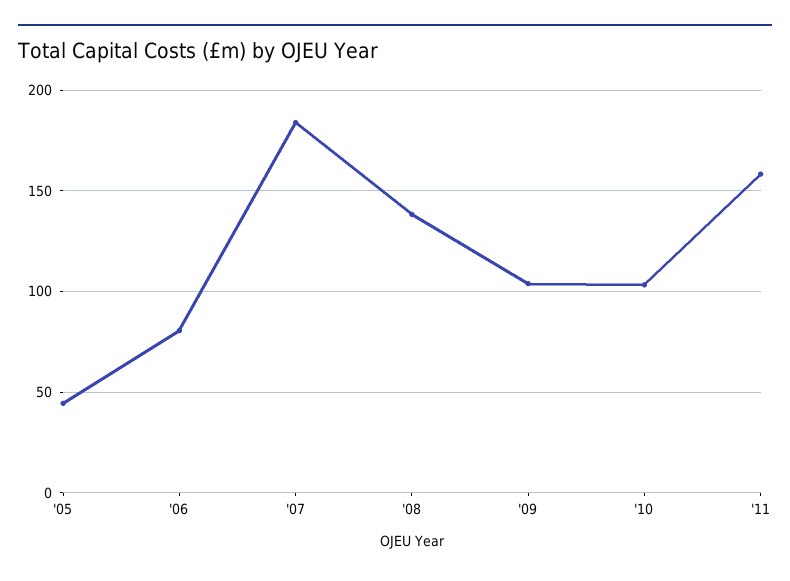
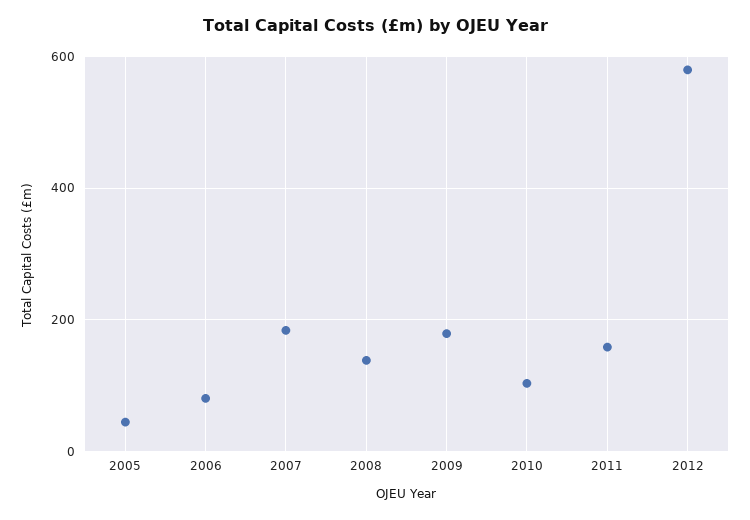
'09: 105 -> 180
2012: none -> 580

